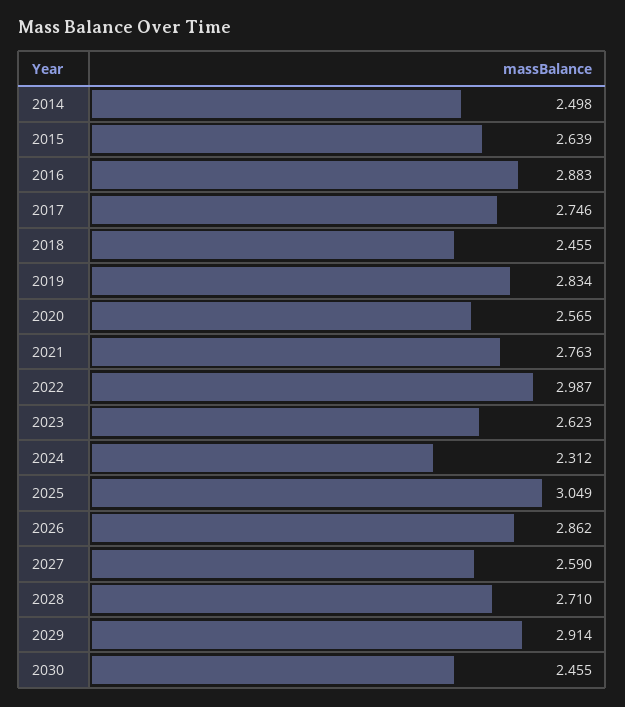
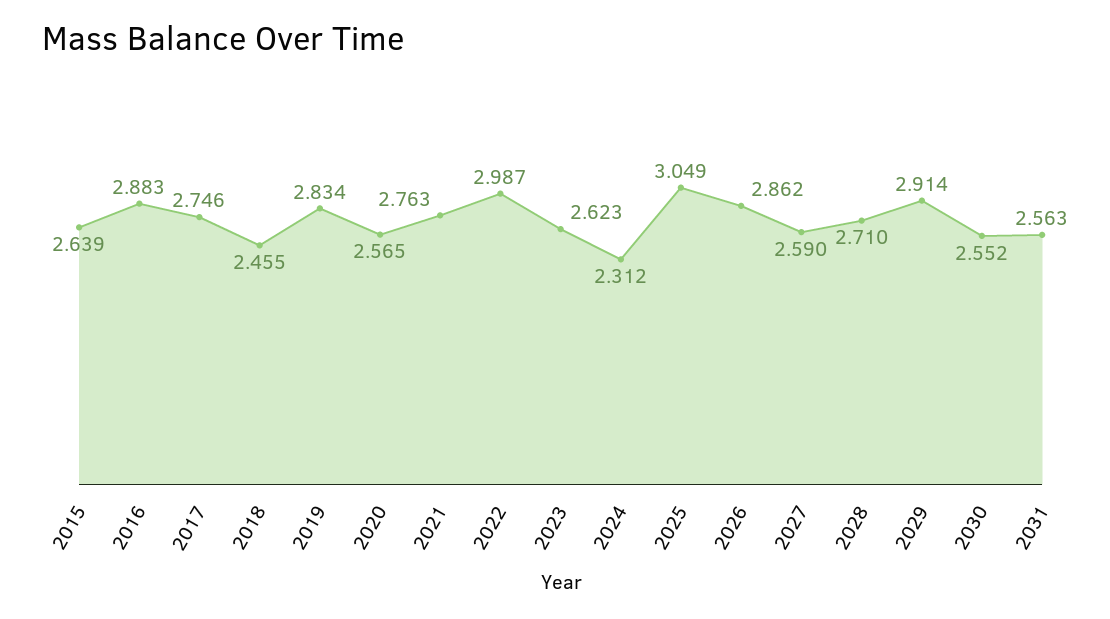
2014: 2.498 -> none
2030: 2.455 -> 2.552
2031: none -> 2.563

